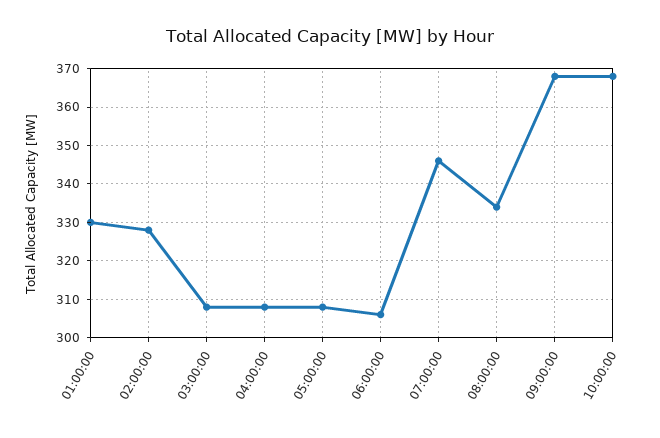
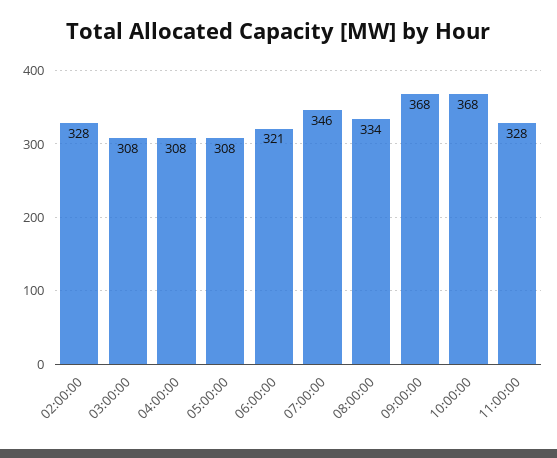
01:00:00: 330 -> none
06:00:00: 305 -> 321
11:00:00: none -> 328

